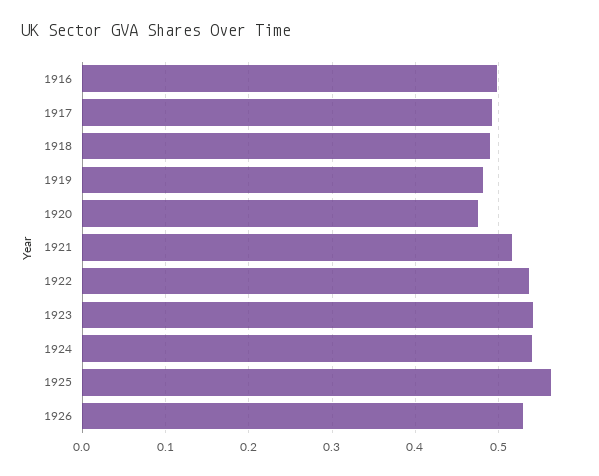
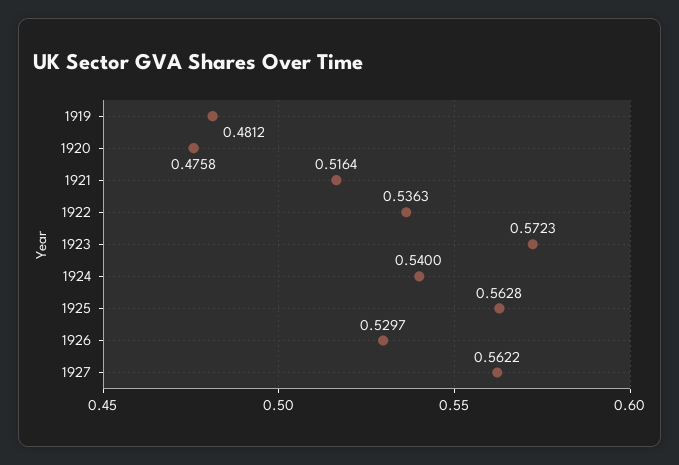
1916: 0.5 -> none
1917: 0.49 -> none
1918: 0.49 -> none
1923: 0.54 -> 0.5723
1927: none -> 0.5622

